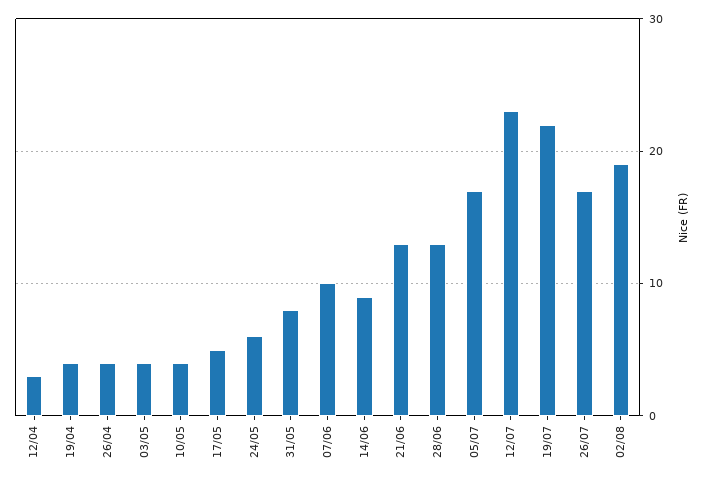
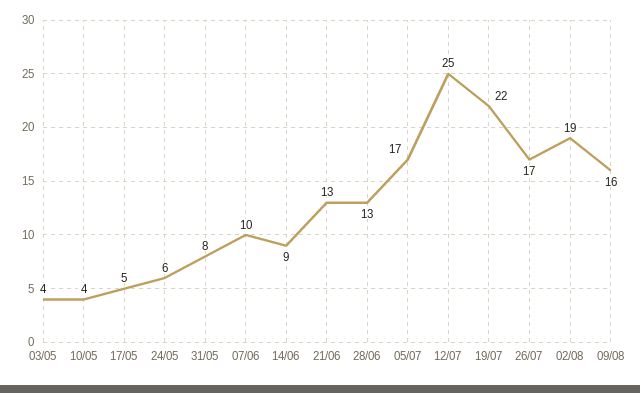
12/04: 3 -> none
19/04: 4 -> none
26/04: 4 -> none
12/07: 23 -> 25
09/08: none -> 16

